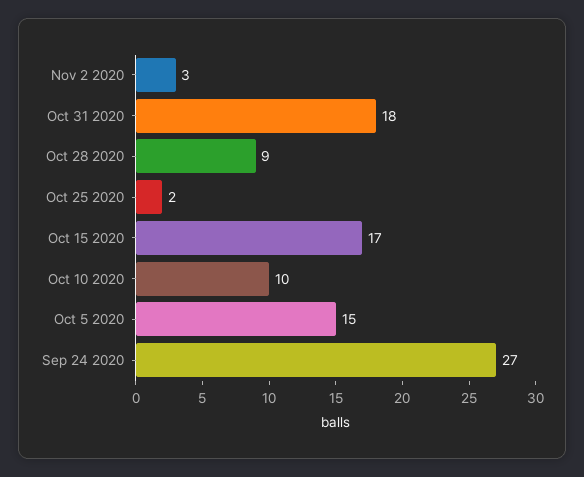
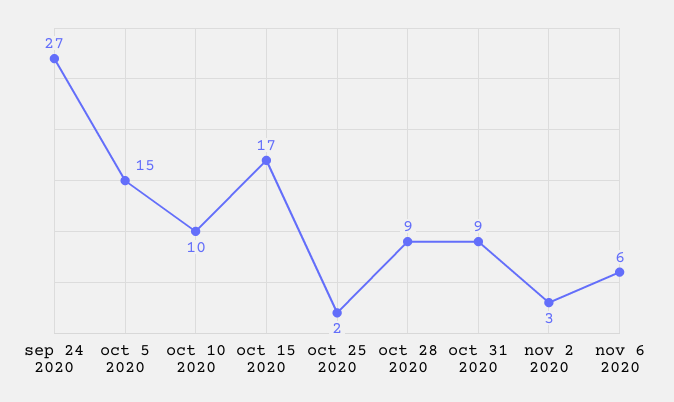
Oct 31 2020: 18 -> 9
nov 6 2020: none -> 6

